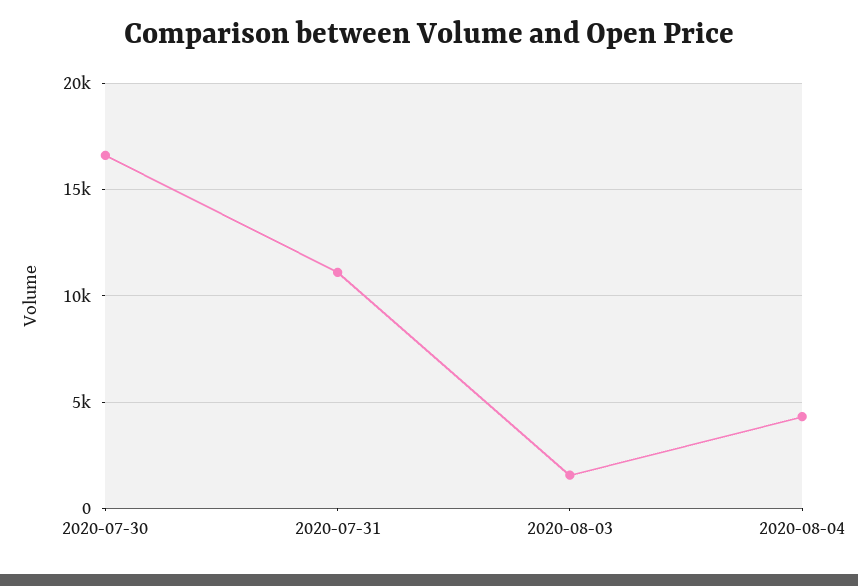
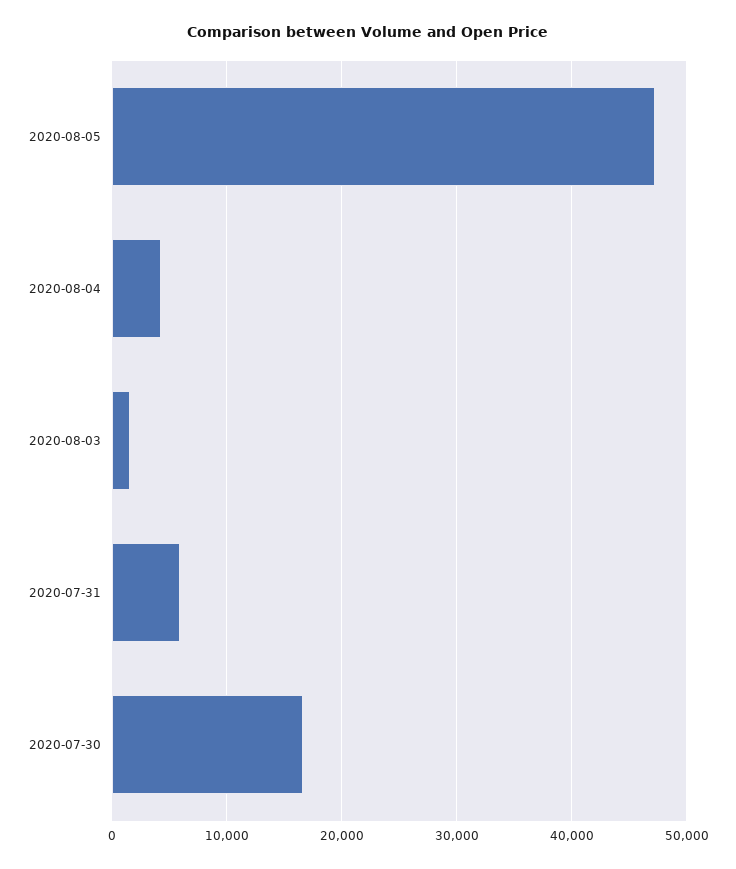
2020-07-31: 11000 -> 6000
2020-08-05: none -> 47000

